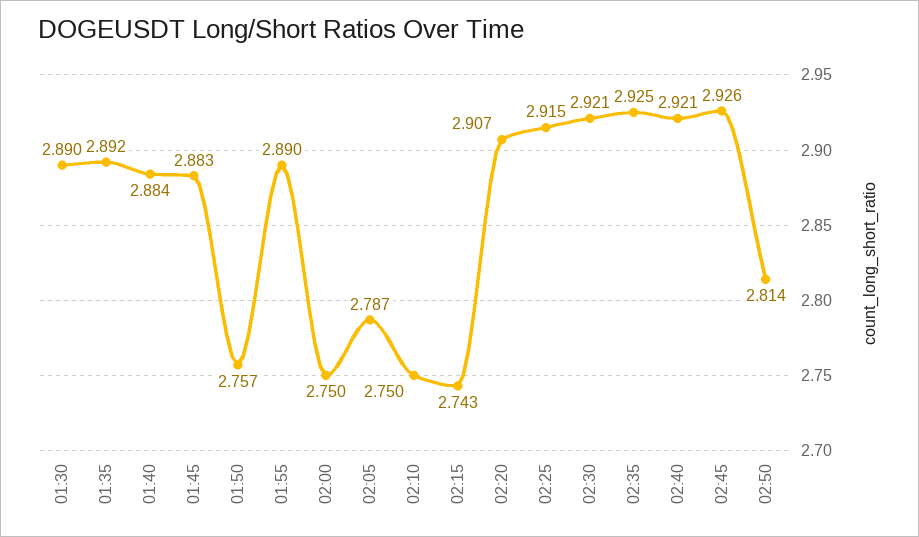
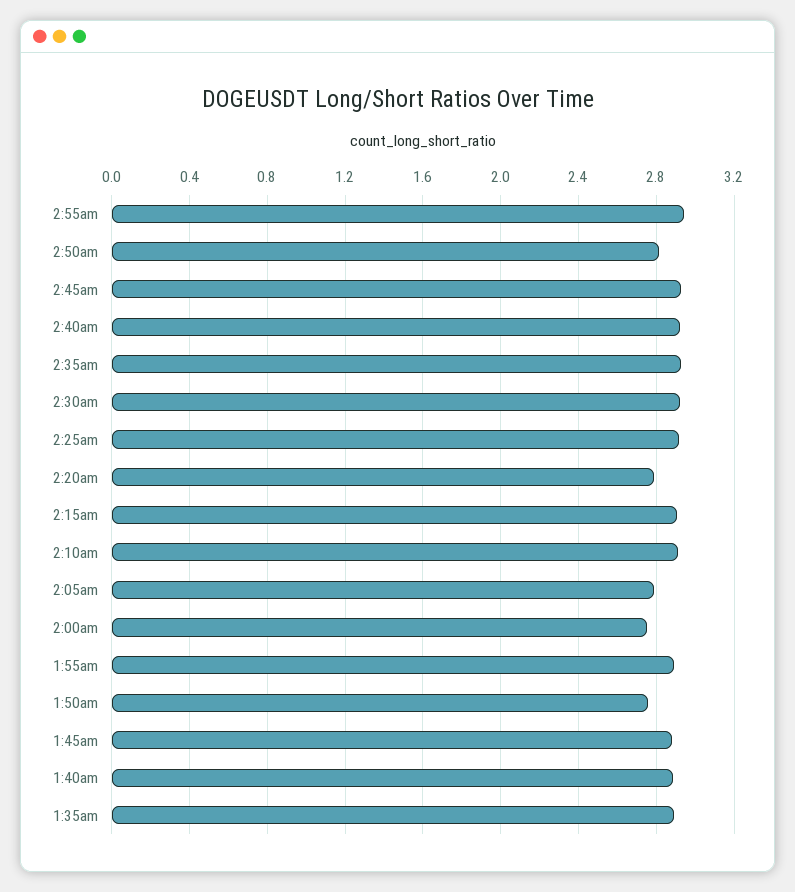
01:30: 2.89 -> none
02:10: 2.75 -> 2.9
02:15: 2.743 -> 2.9
02:20: 2.907 -> 2.8
2:55am: none -> 2.95

